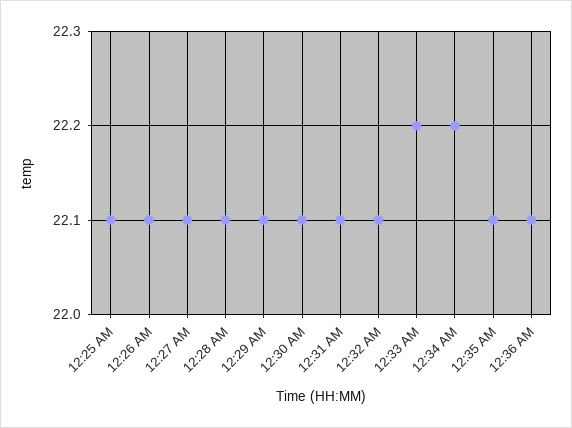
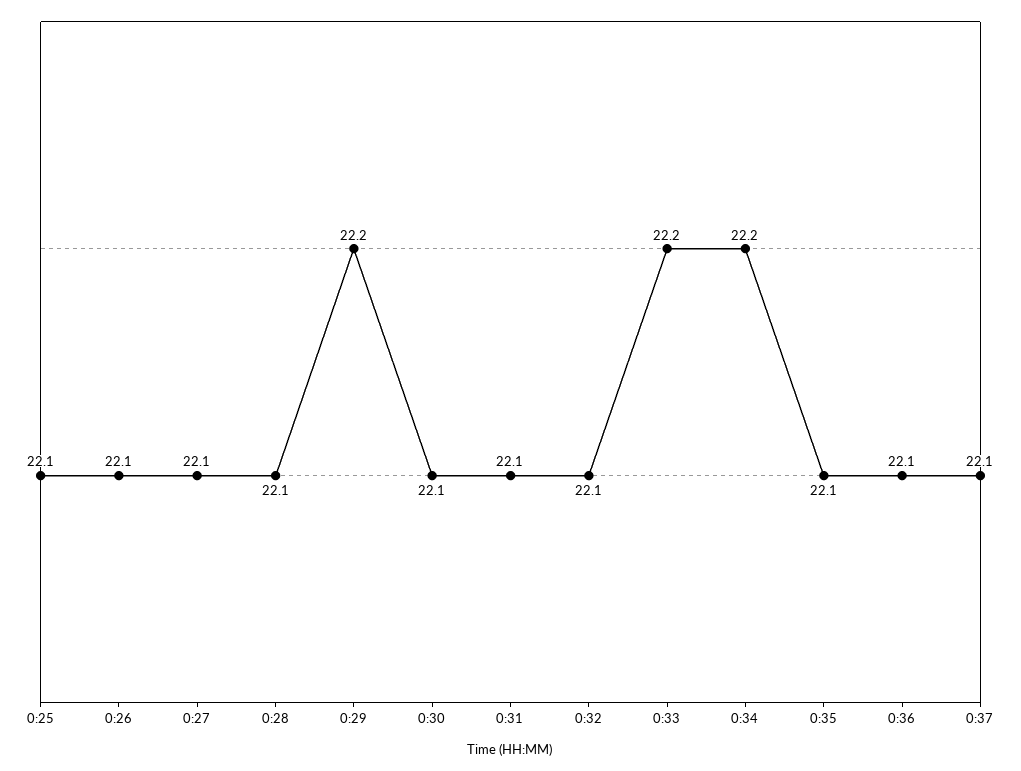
12:29 AM: 22.1 -> 22.2
0:37: none -> 22.1

